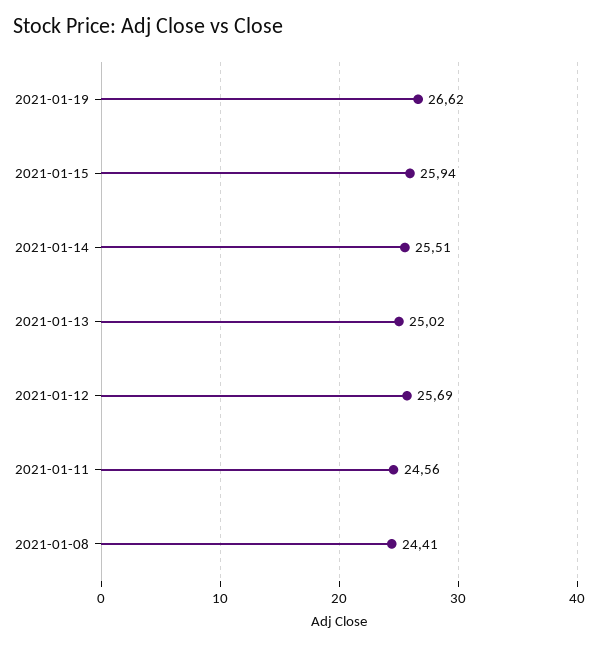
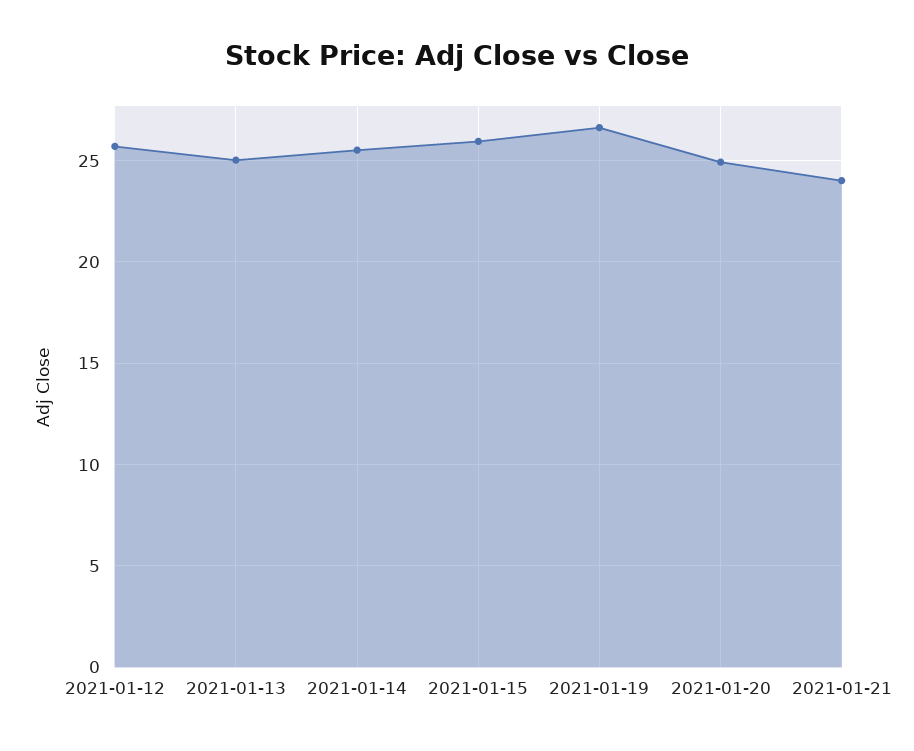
2021-01-11: 24.56 -> none
2021-01-08: 24.41 -> none
2021-01-20: none -> 25
2021-01-21: none -> 24

